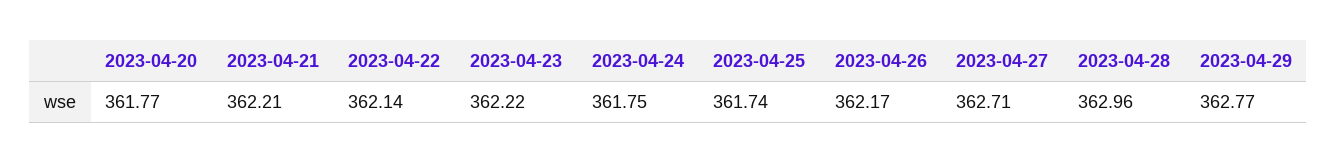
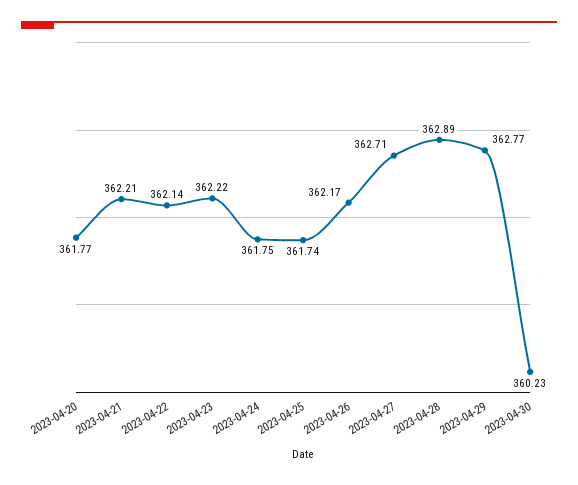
2023-04-28: 362.96 -> 362.89
2023-04-30: none -> 360.23

